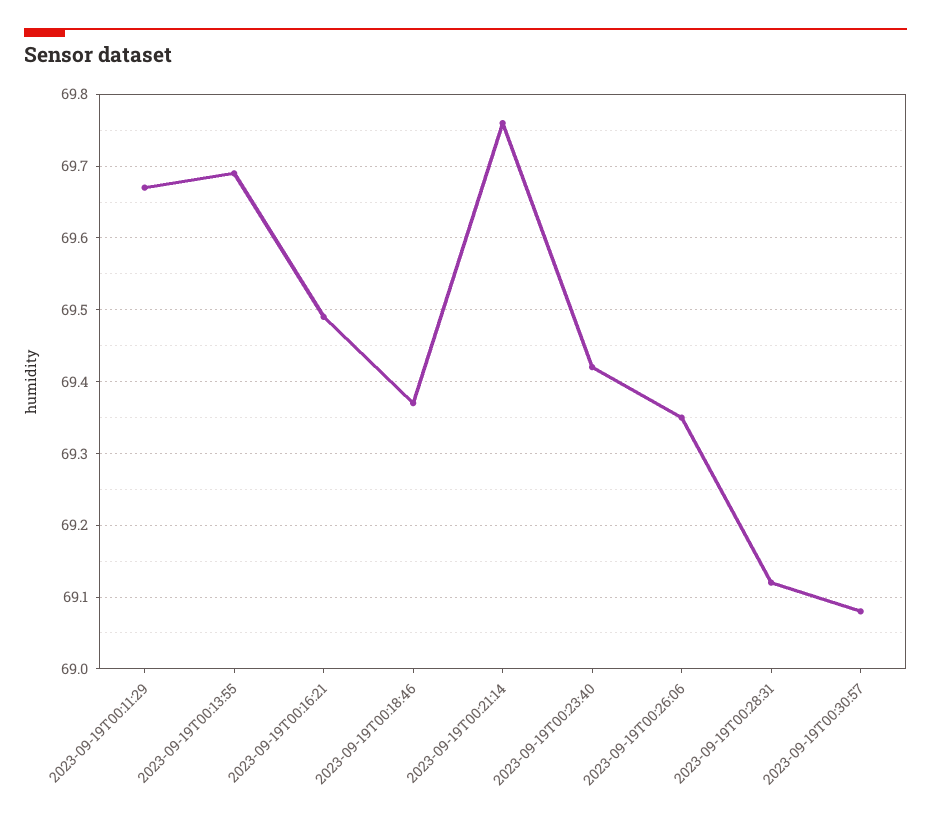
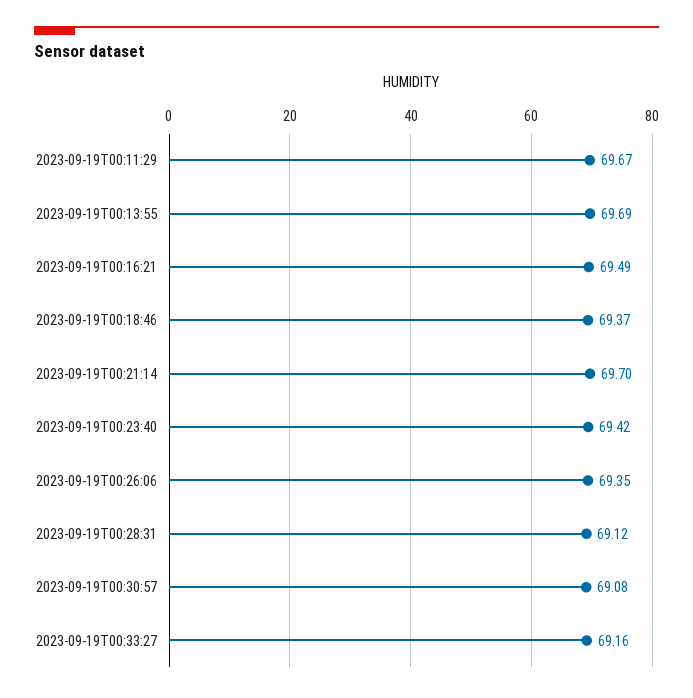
2023-09-19T00:21:14: 69.76 -> 69.7
2023-09-19T00:33:27: none -> 69.16

